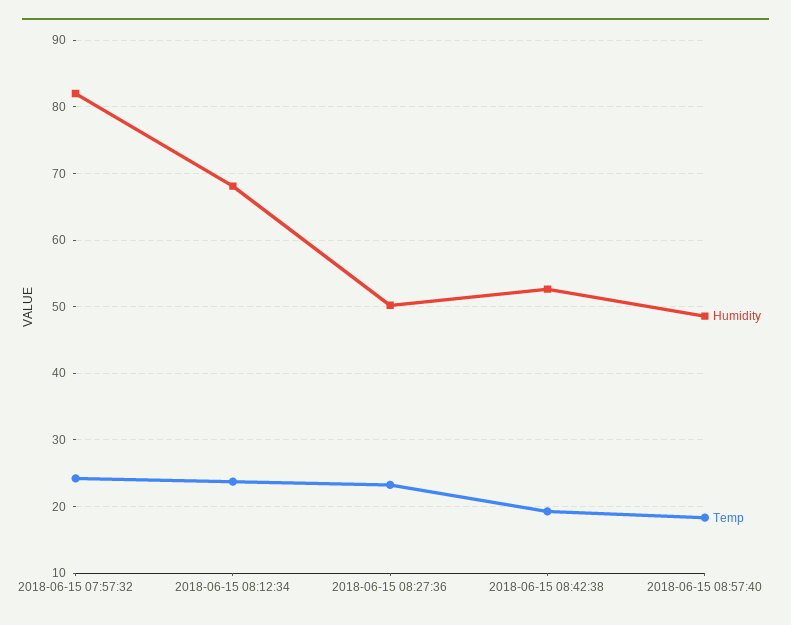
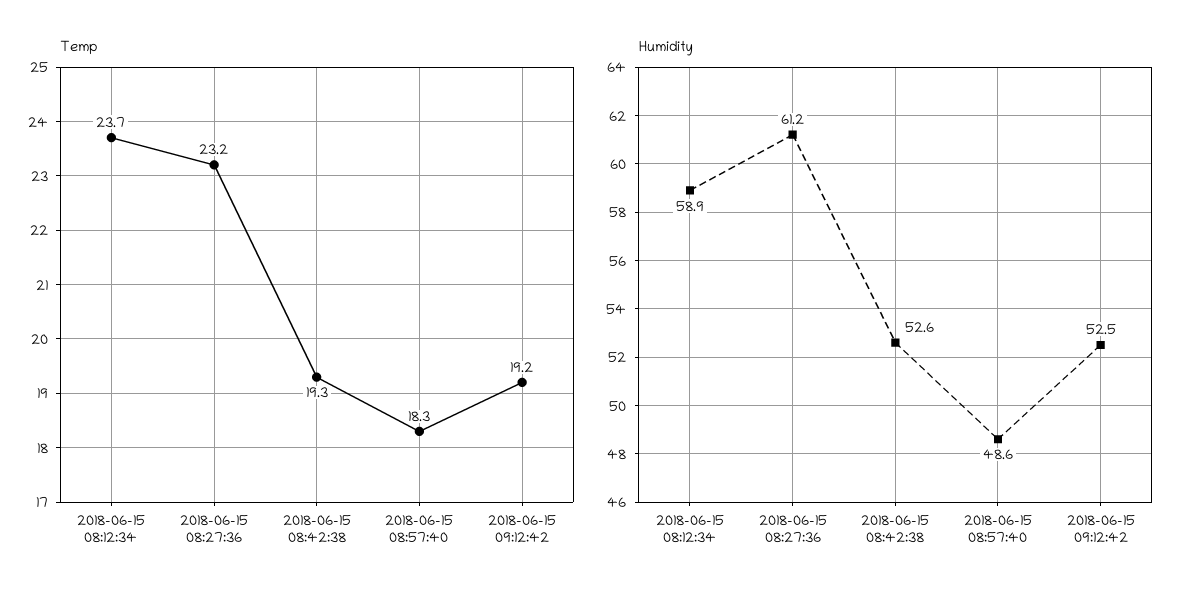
Humidity, 2018-06-15 07:57:32: 82 -> none
Temp, 2018-06-15 07:57:32: 24 -> none
Humidity, 2018-06-15 08:12:34: 68 -> 58.9
Humidity, 2018-06-15 08:27:36: 50 -> 61.2
Temp, 2018-06-15 09:12:42: none -> 19.2
Humidity, 2018-06-15 09:12:42: none -> 52.5

